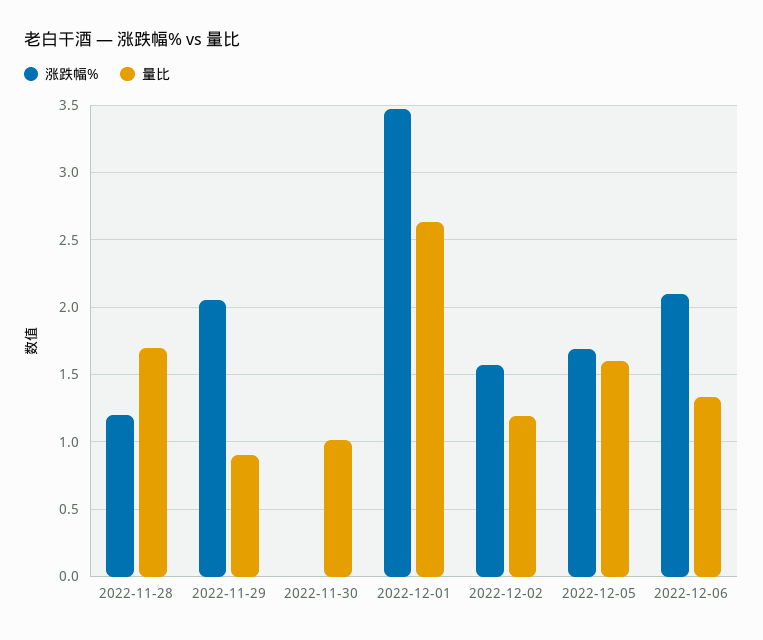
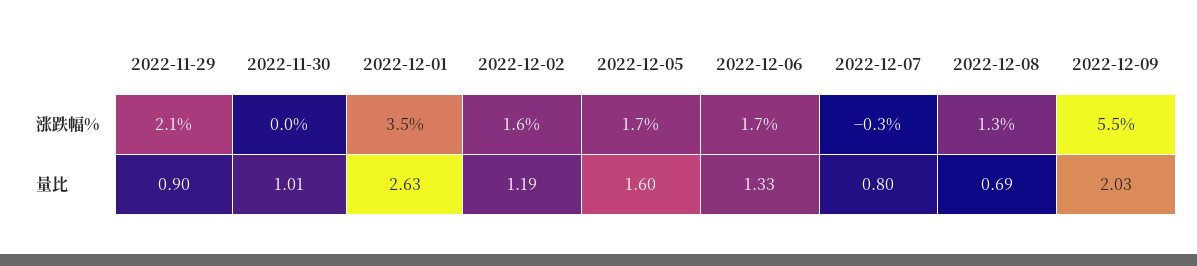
涨跌幅%, 2022-11-28: 1.2 -> none
量比, 2022-11-28: 1.7 -> none
涨跌幅%, 2022-12-06: 2.1 -> 1.7
涨跌幅%, 2022-12-07: none -> -0.3
涨跌幅%, 2022-12-08: none -> 1.3
涨跌幅%, 2022-12-09: none -> 5.5
量比, 2022-12-07: none -> 0.8
量比, 2022-12-08: none -> 0.69
量比, 2022-12-09: none -> 2.03

